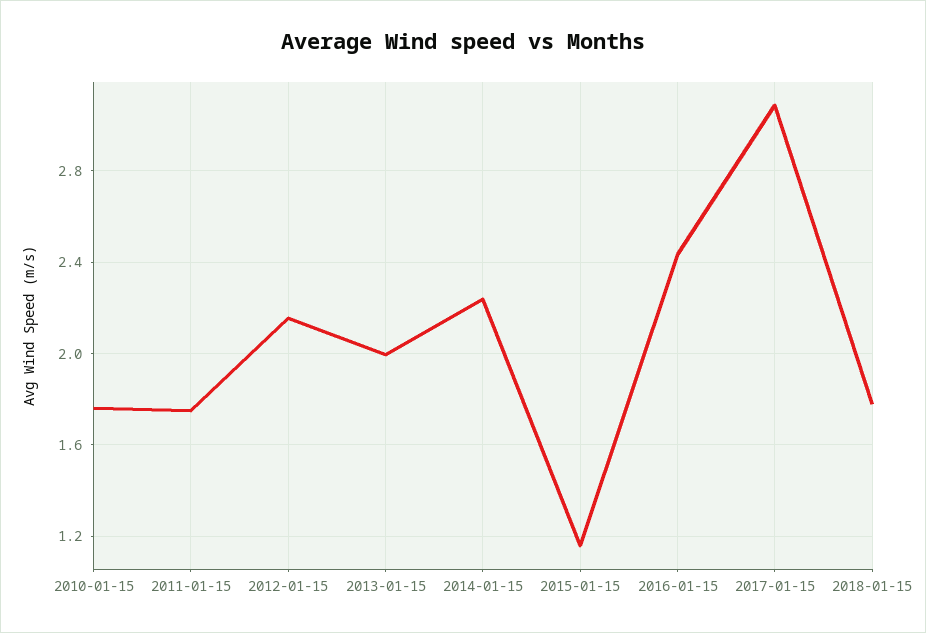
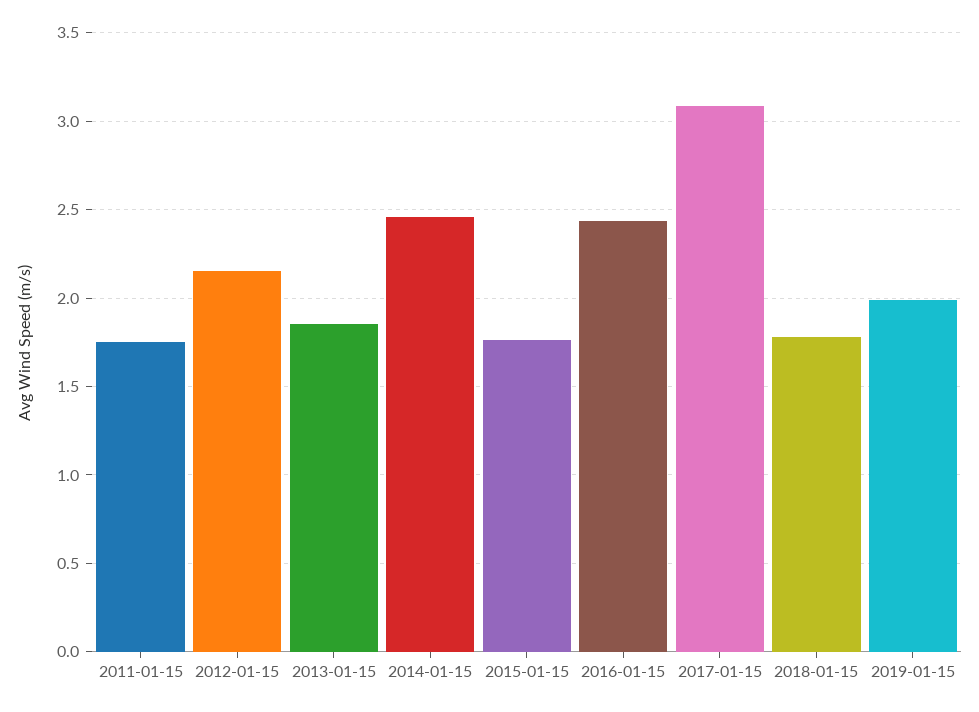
2010-01-15: 1.75 -> none
2013-01-15: 2 -> 1.85
2014-01-15: 2.25 -> 2.45
2015-01-15: 1.15 -> 1.75
2019-01-15: none -> 2

